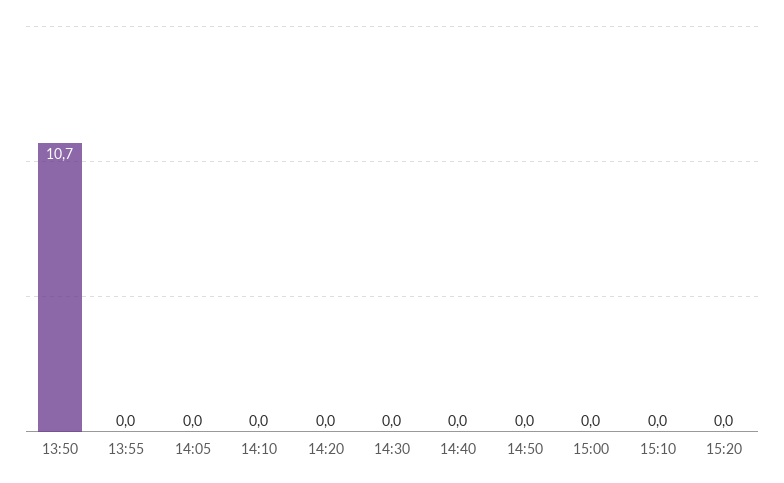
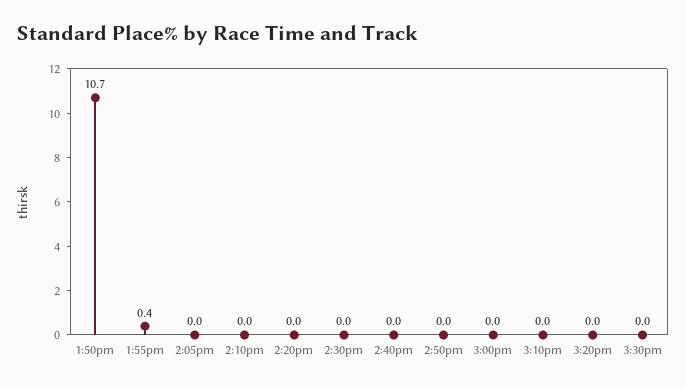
13:55: 0 -> 0.4
3:30pm: none -> 0

